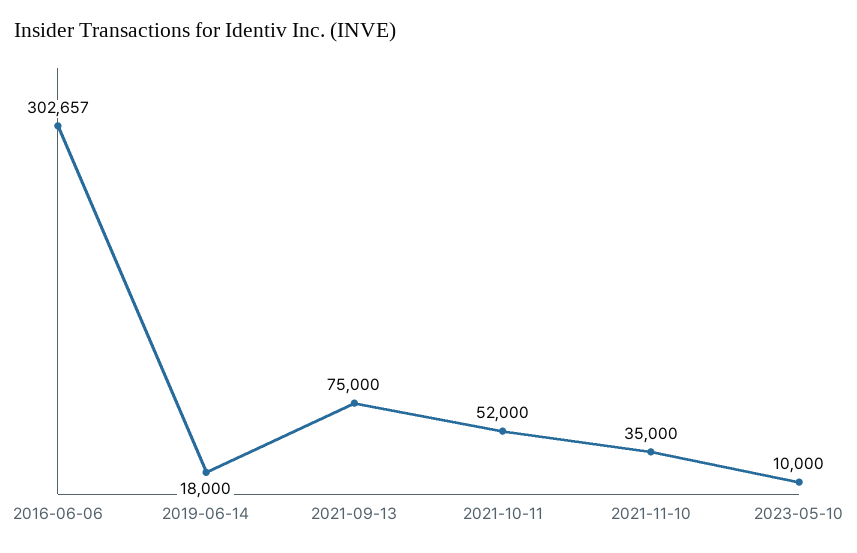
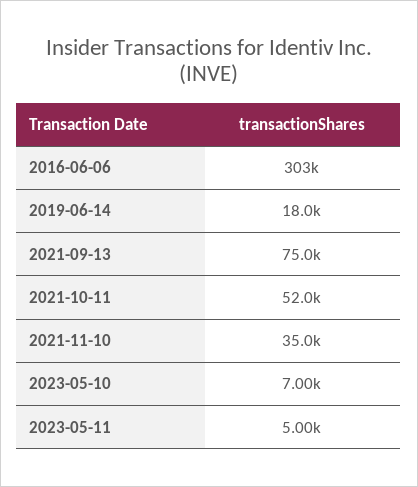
2023-05-10: 10000 -> 7000
2023-05-11: none -> 5000

